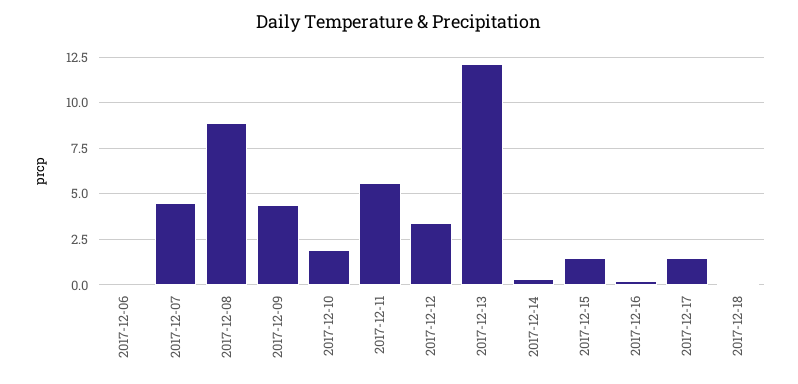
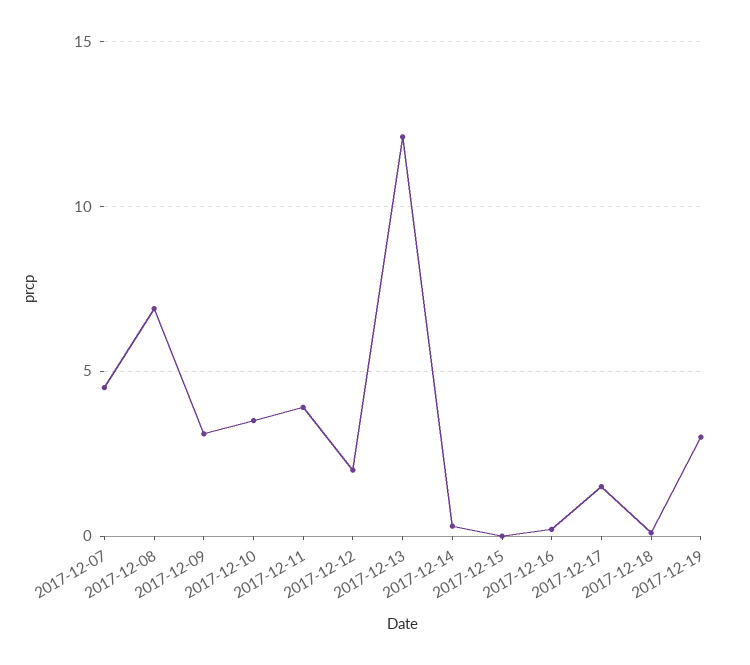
2017-12-06: 0 -> none
2017-12-08: 9 -> 7
2017-12-09: 4.5 -> 3
2017-12-10: 2 -> 3.5
2017-12-11: 5.5 -> 4
2017-12-12: 3.5 -> 2
2017-12-15: 1.5 -> 0
2017-12-19: none -> 3

